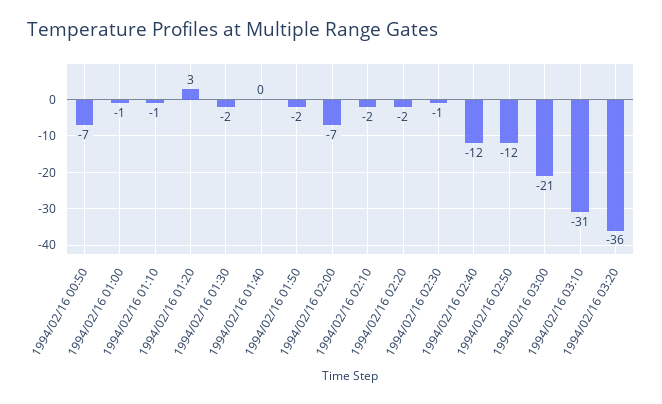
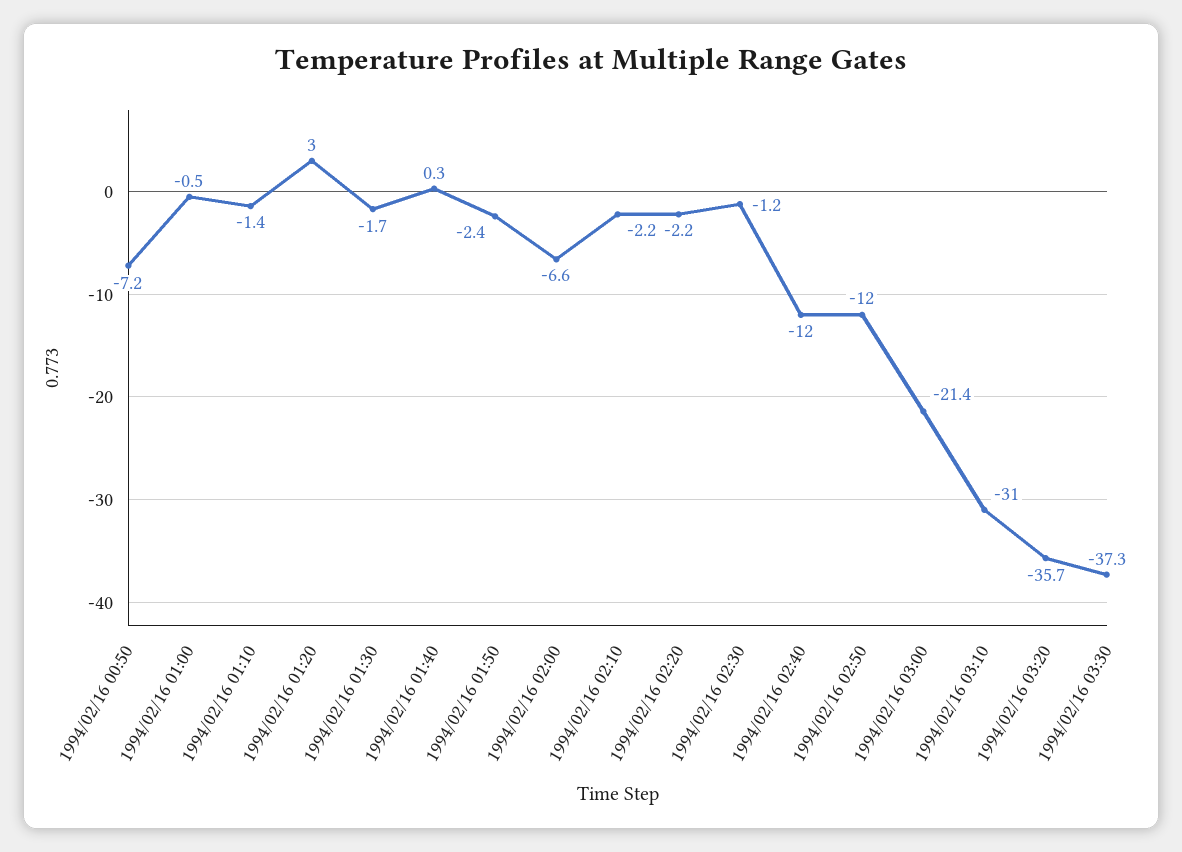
1994/02/16 03:30: none -> -37.3

